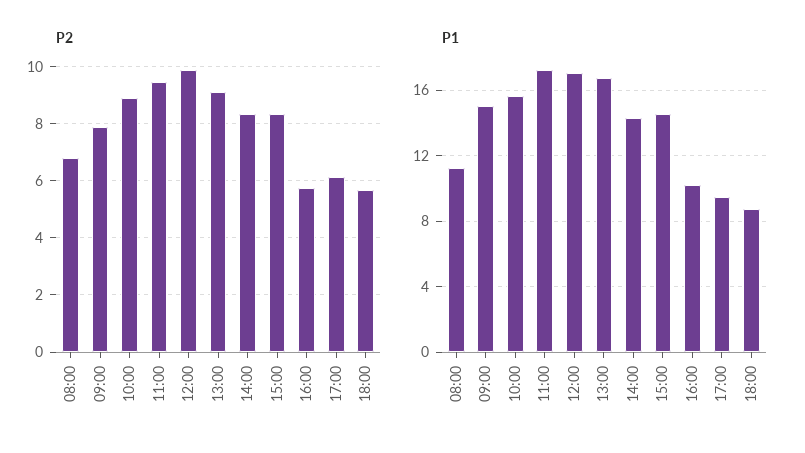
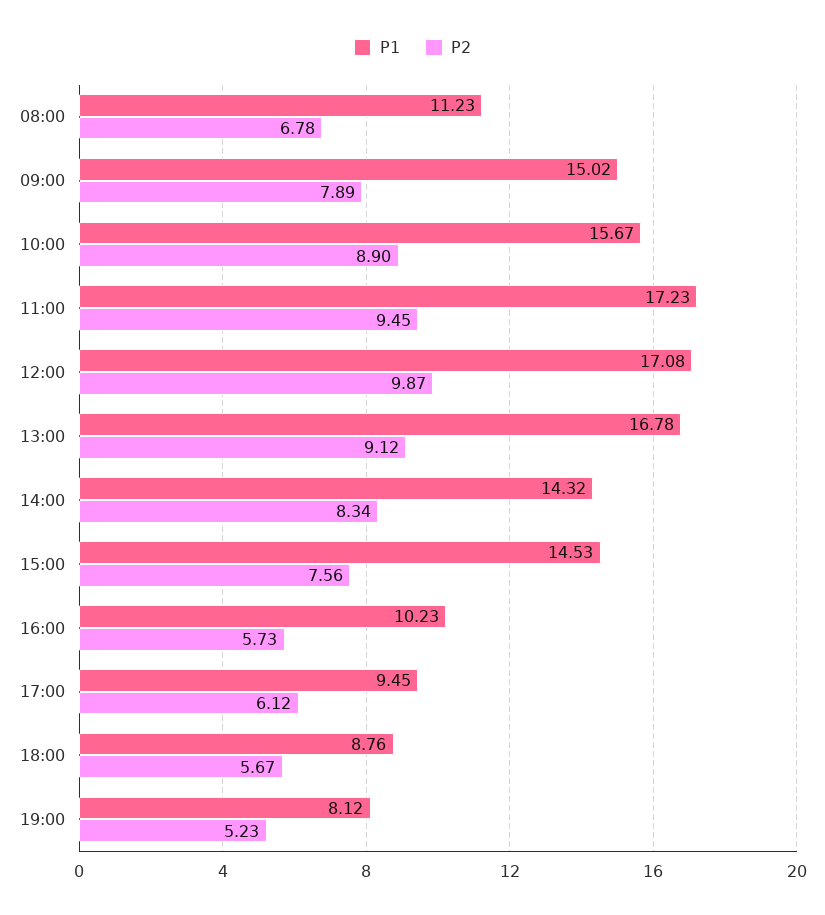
P2, 15:00: 8.25 -> 7.56
P1, 19:00: none -> 8.12
P2, 19:00: none -> 5.23

